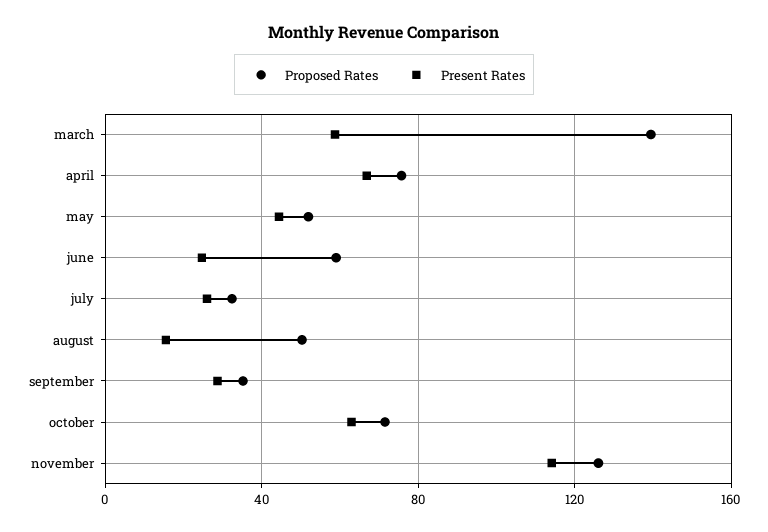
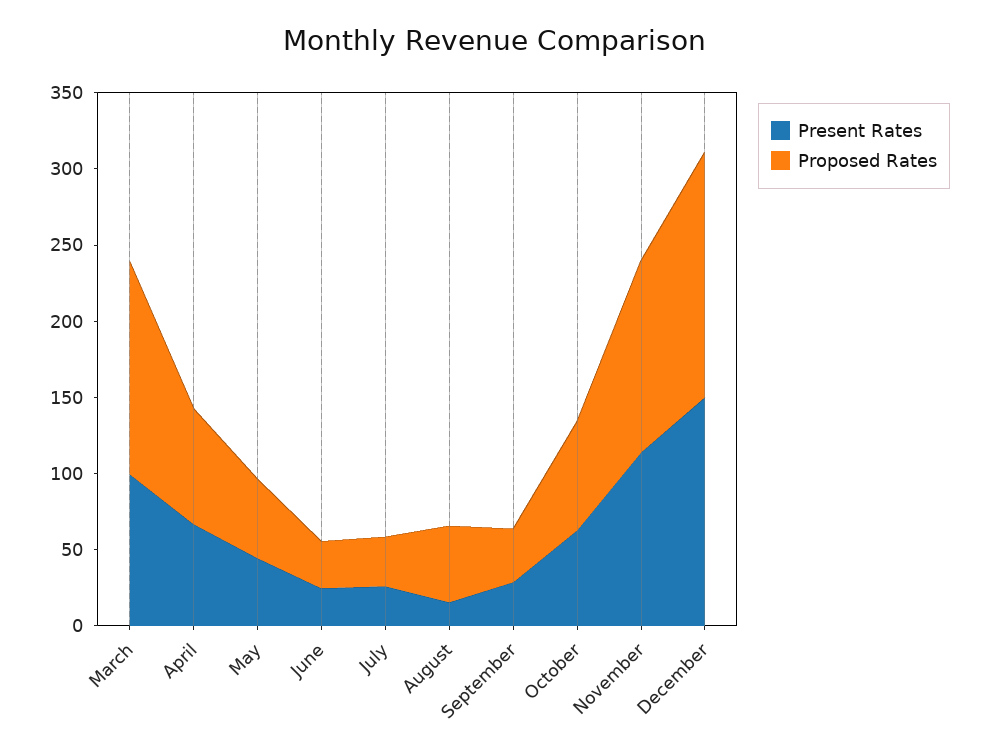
Present Rates, march: 60 -> 100
Proposed Rates, june: 60 -> 30
Present Rates, December: none -> 150
Proposed Rates, December: none -> 160

